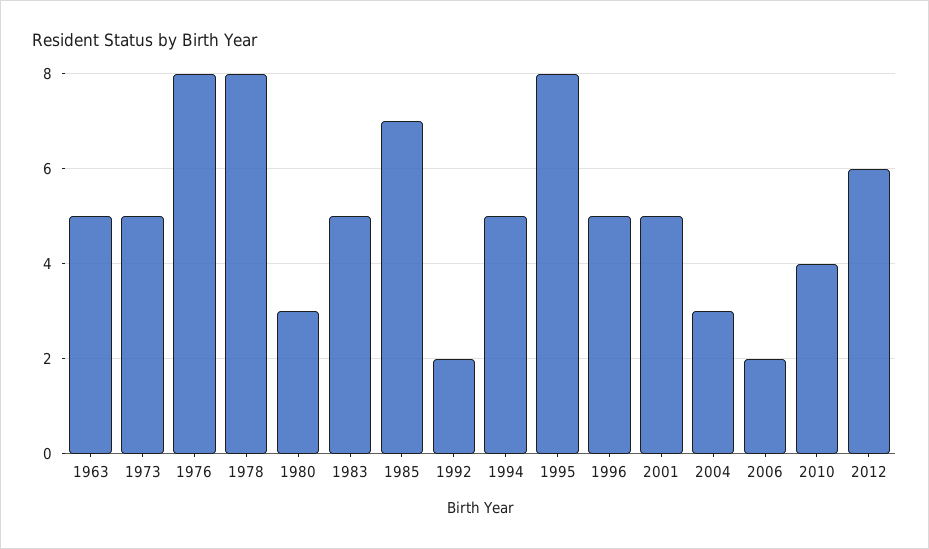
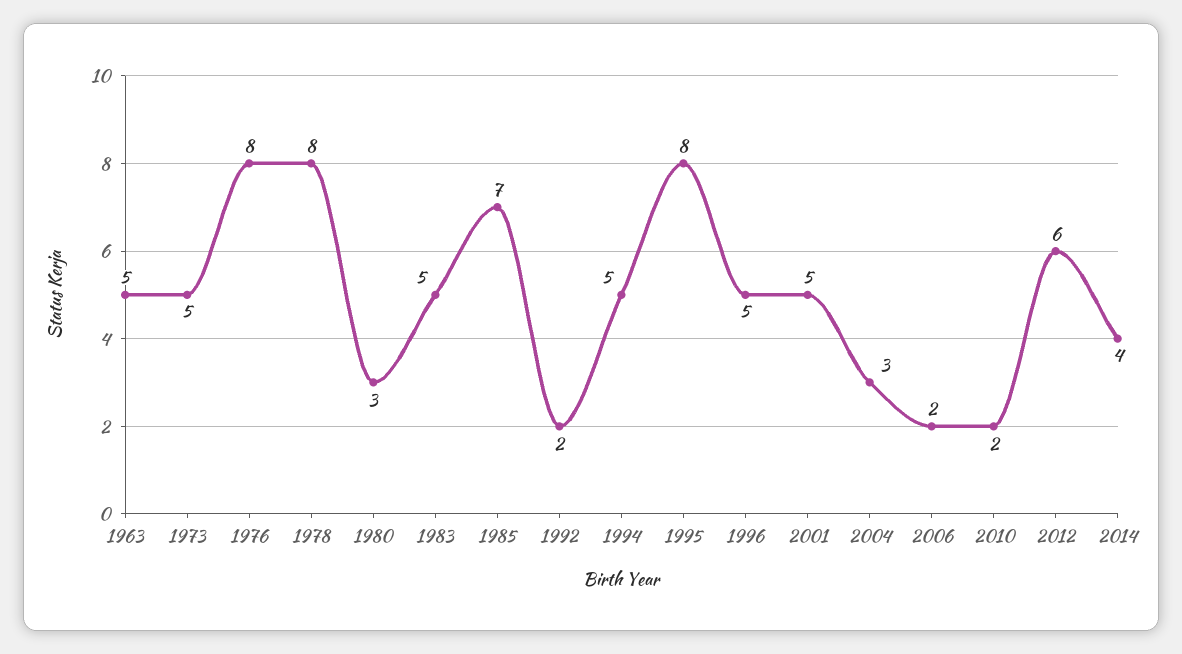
2010: 4 -> 2
2014: none -> 4

